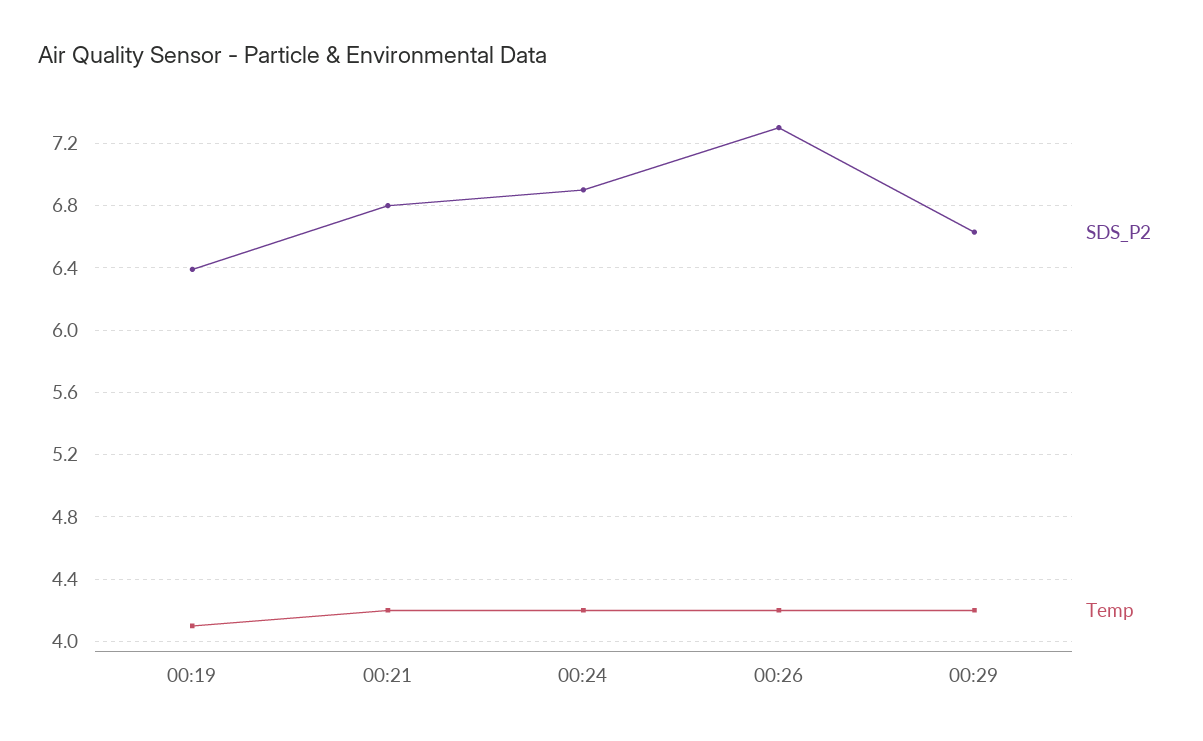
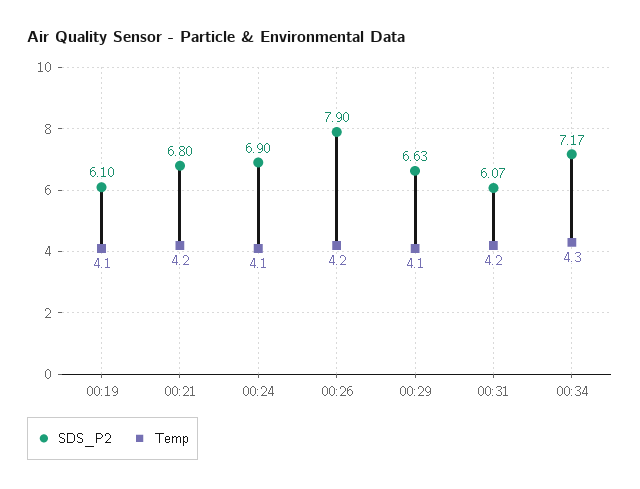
SDS_P2, 00:19: 6.4 -> 6.1
Temp, 00:24: 4.2 -> 4.1
SDS_P2, 00:26: 7.3 -> 7.9
Temp, 00:29: 4.2 -> 4.1
SDS_P2, 00:31: none -> 6.07
Temp, 00:31: none -> 4.2
SDS_P2, 00:34: none -> 7.17
Temp, 00:34: none -> 4.3

